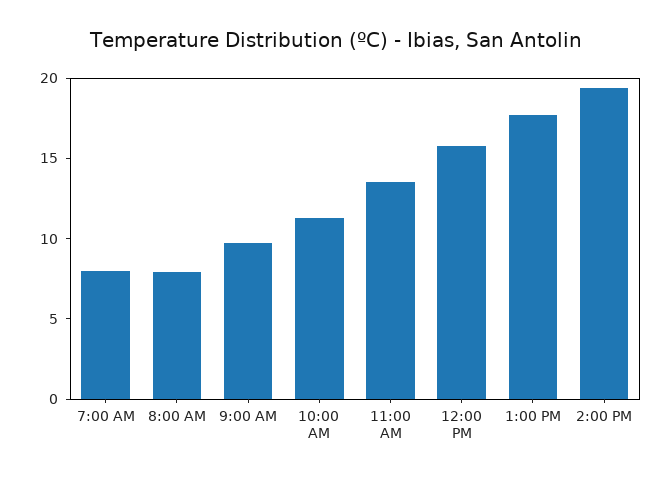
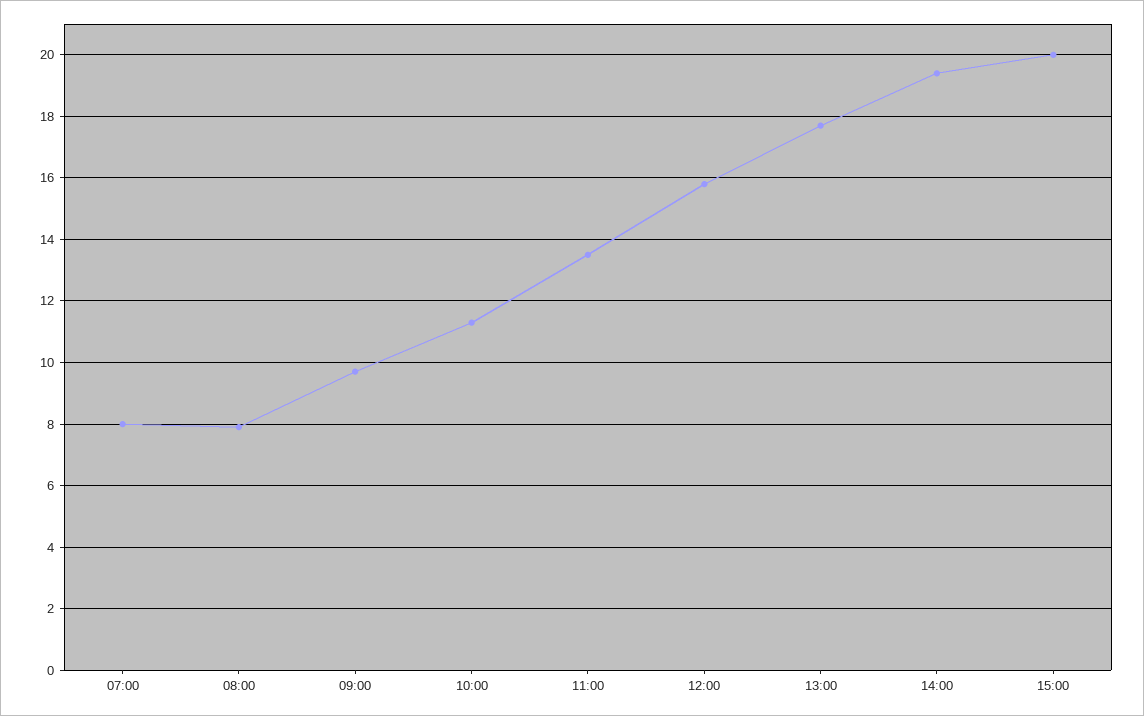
15:00: none -> 20

